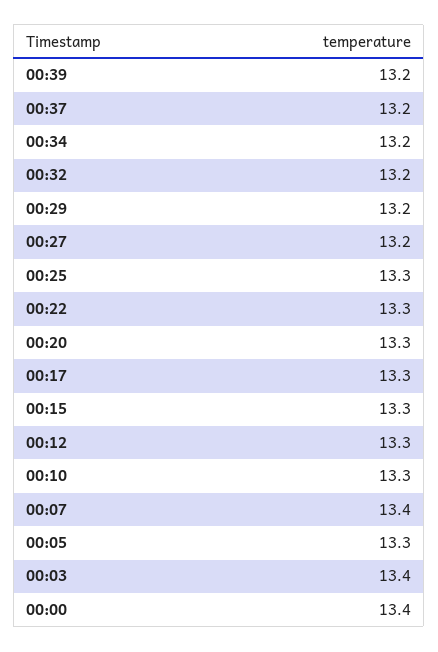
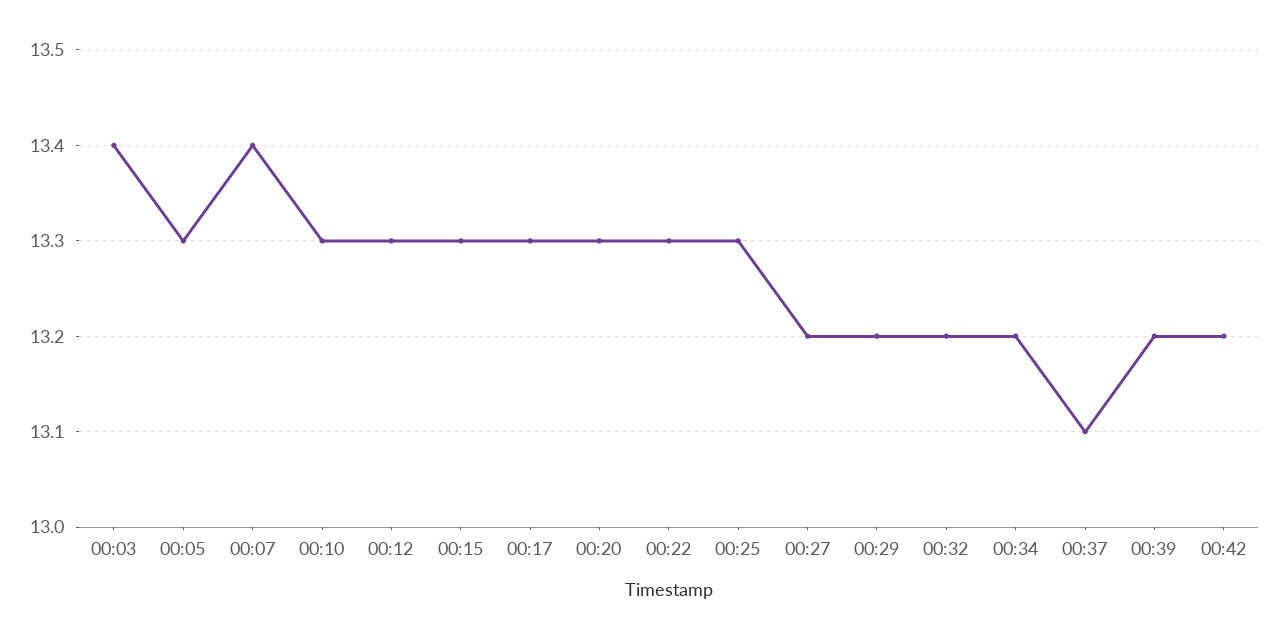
00:37: 13.2 -> 13.1
00:00: 13.4 -> none
00:42: none -> 13.2

